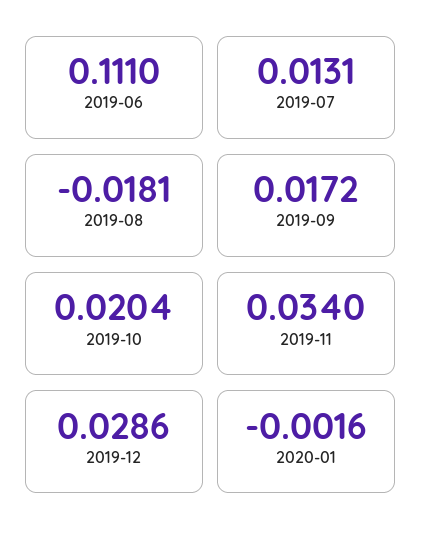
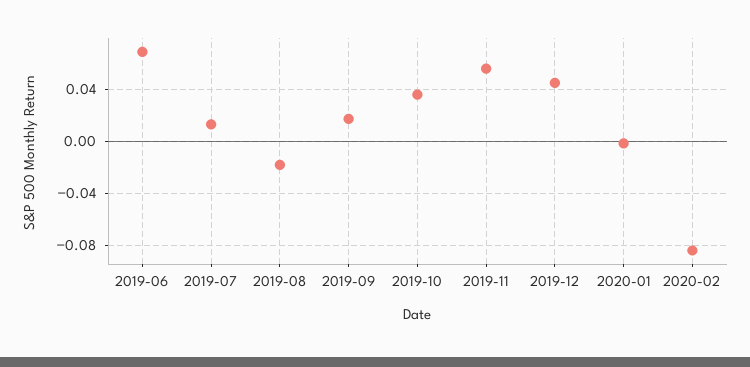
2019-06: 0.111 -> 0.07
2019-10: 0.0204 -> 0.035
2019-11: 0.034 -> 0.055
2019-12: 0.0286 -> 0.045
2020-02: none -> -0.085

